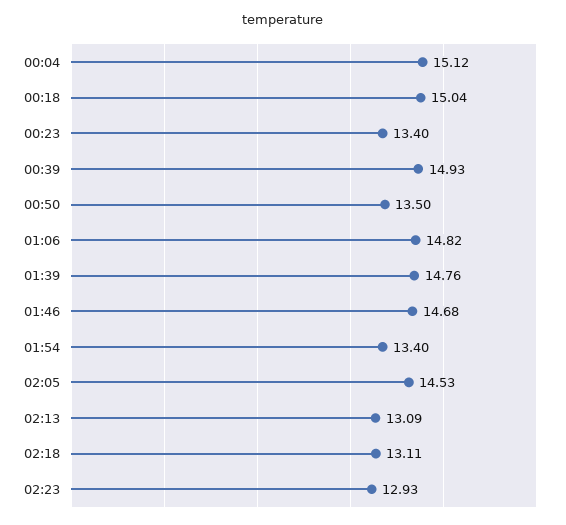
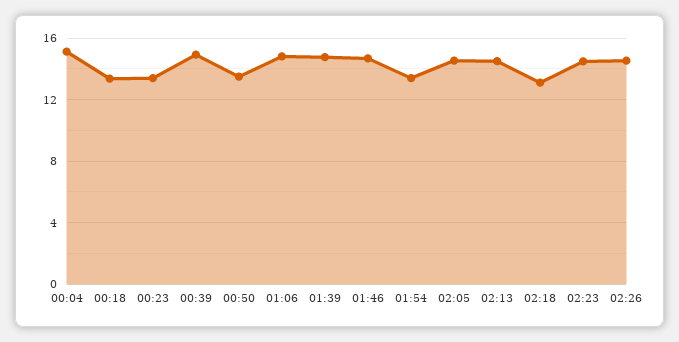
00:18: 15.04 -> 13.5
02:13: 13.09 -> 14.5
02:23: 12.93 -> 14.5
02:26: none -> 14.5

